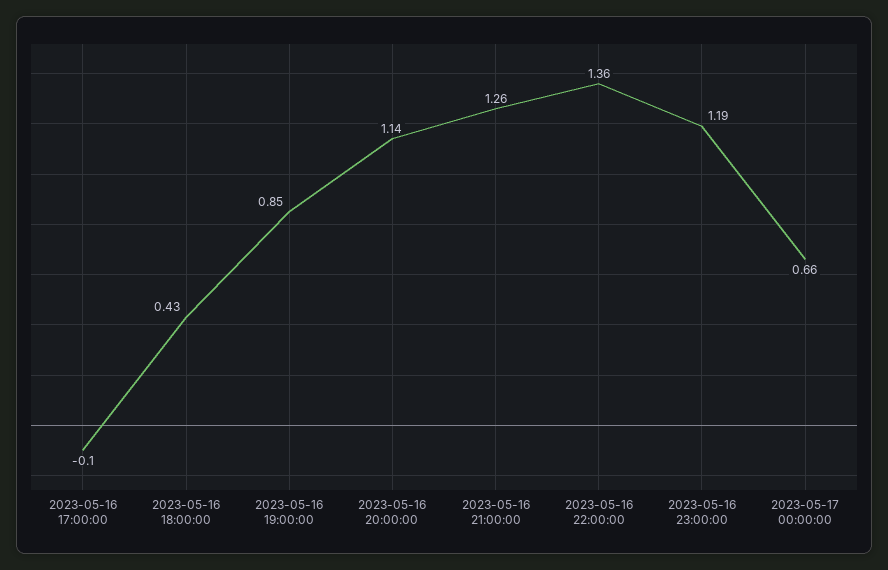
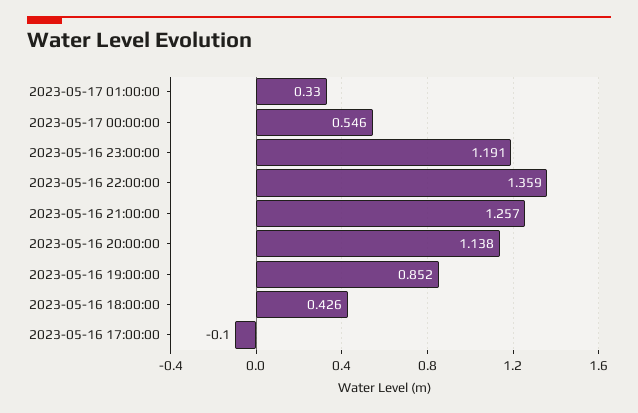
2023-05-17 00:00:00: 0.66 -> 0.546
2023-05-17 01:00:00: none -> 0.33

